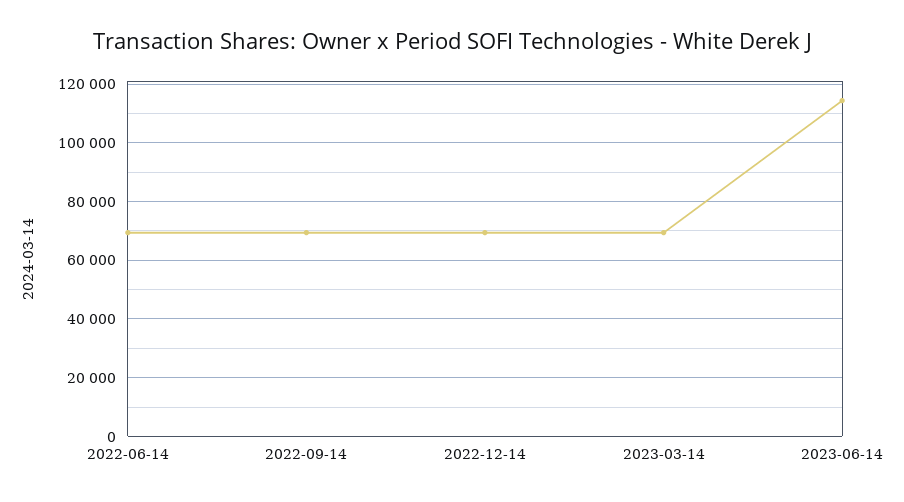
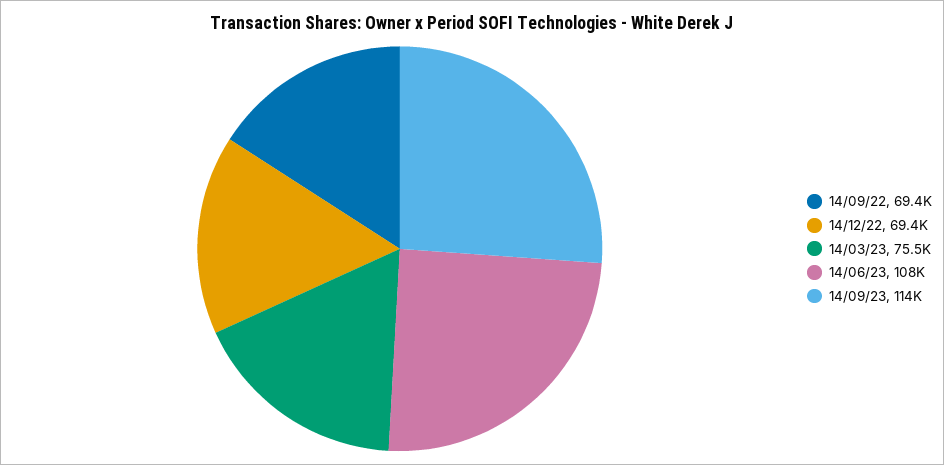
2022-06-14: 70000 -> none
2023-03-14: 70000 -> 75500
2023-06-14: 115000 -> 108000
14/09/23: none -> 114000

